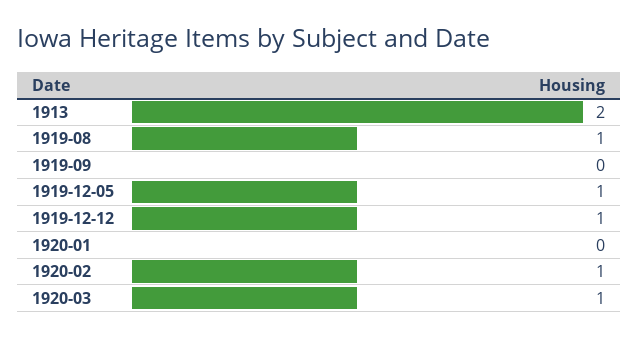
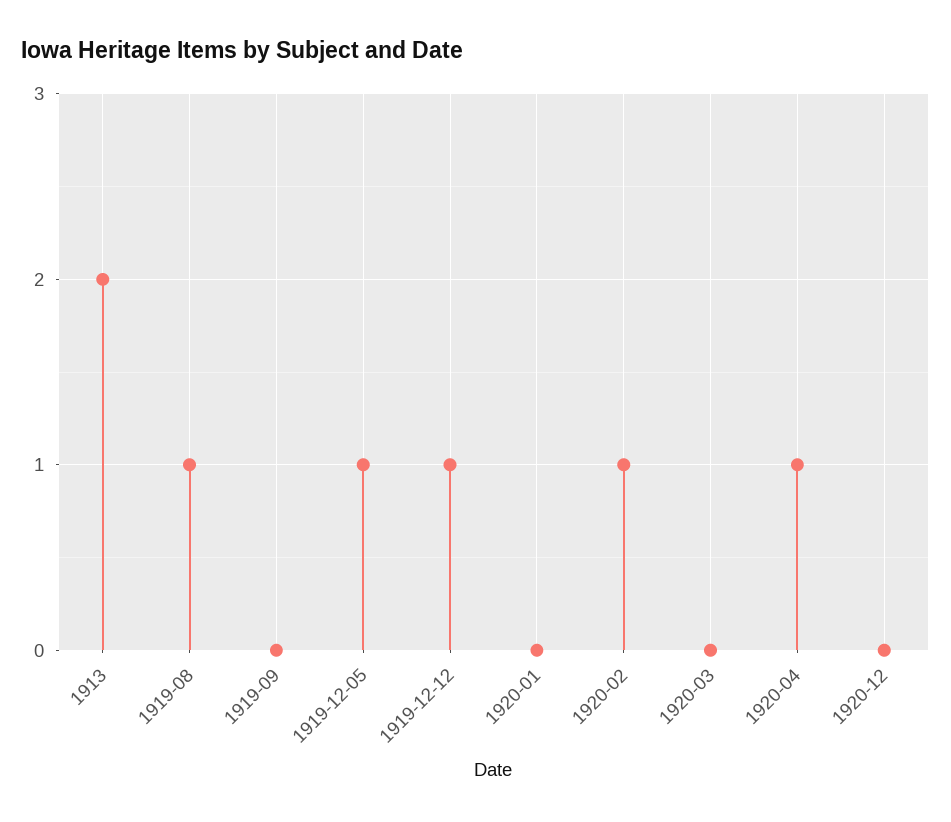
1920-03: 1 -> 0
1920-04: none -> 1
1920-12: none -> 0

